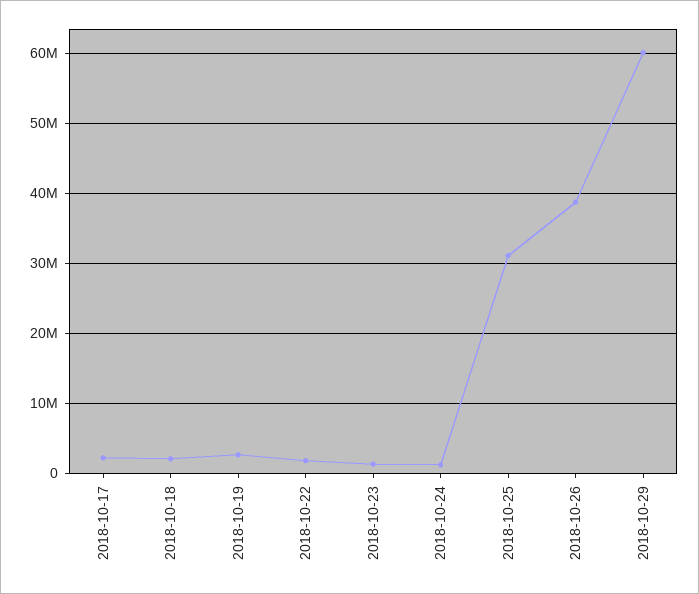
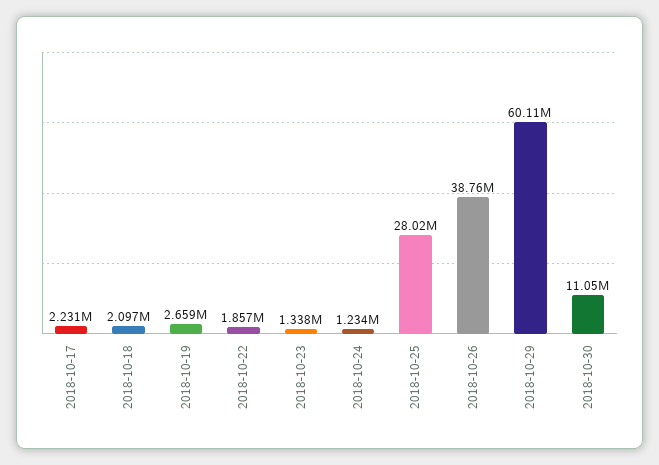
2018-10-25: 31000000 -> 28020000
2018-10-30: none -> 11050000

